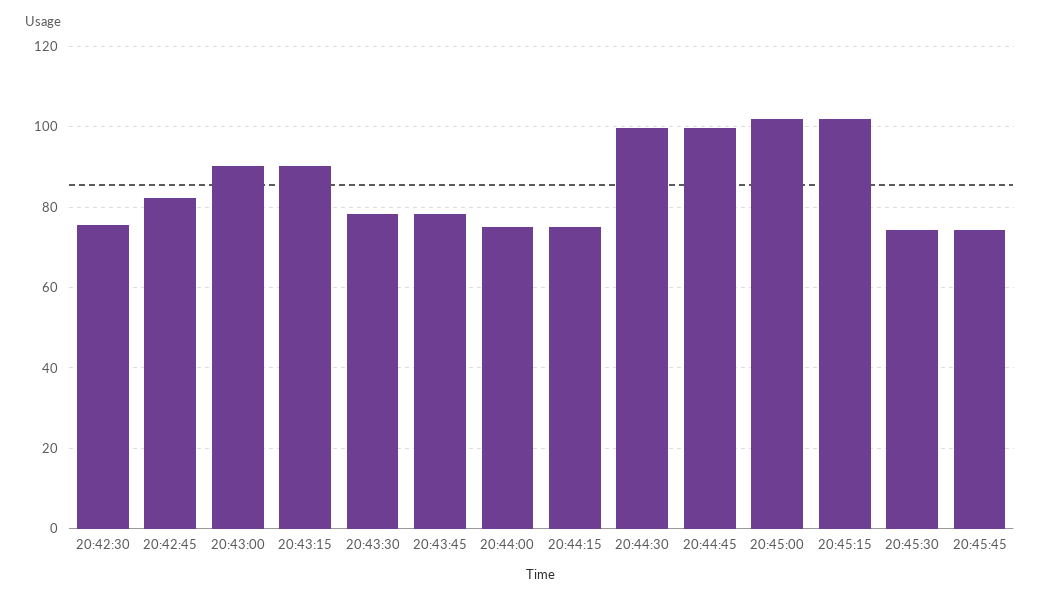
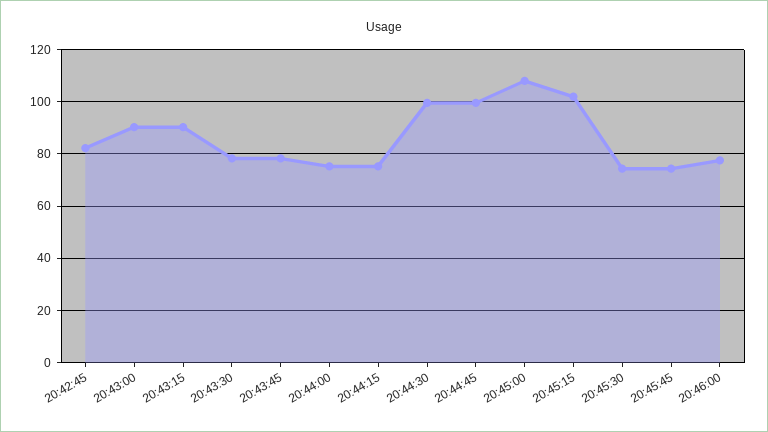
20:42:30: 76 -> none
20:45:00: 102 -> 107.5
20:46:00: none -> 77.5

